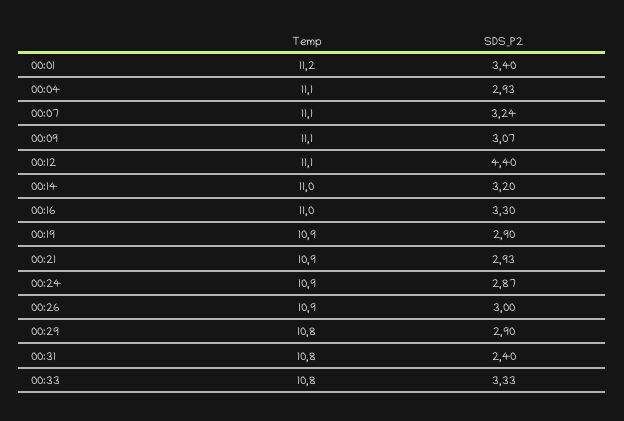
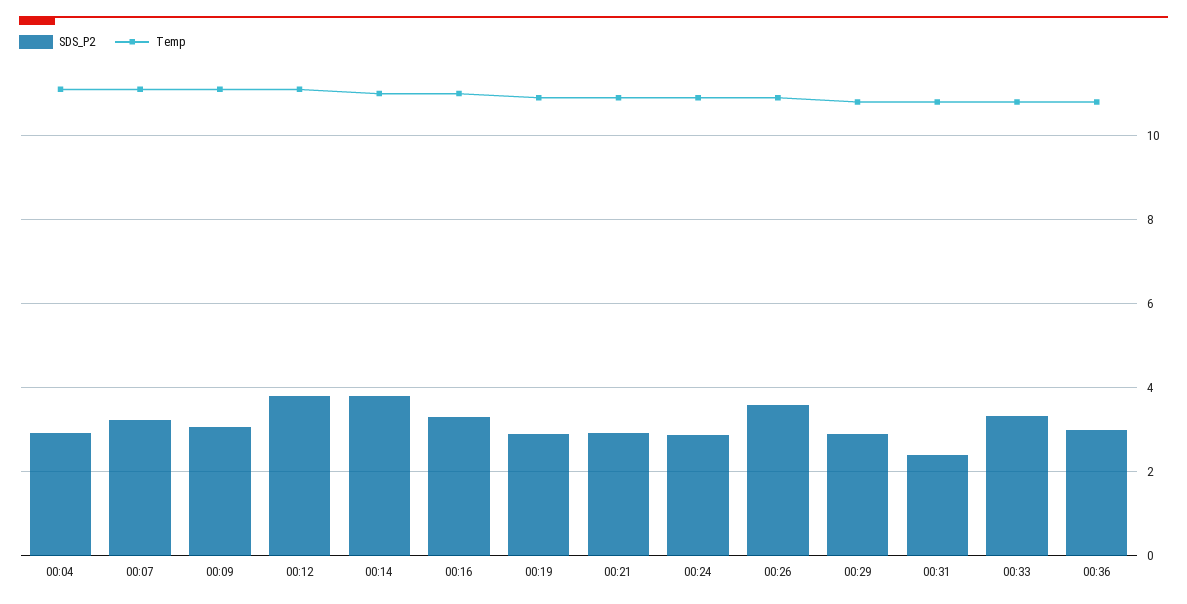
Temp, 00:01: 11.2 -> none
SDS_P2, 00:01: 3.4 -> none
SDS_P2, 00:12: 4.4 -> 3.8
SDS_P2, 00:14: 3.2 -> 3.8
SDS_P2, 00:26: 3 -> 3.6
SDS_P2, 00:36: none -> 3
Temp, 00:36: none -> 10.8

